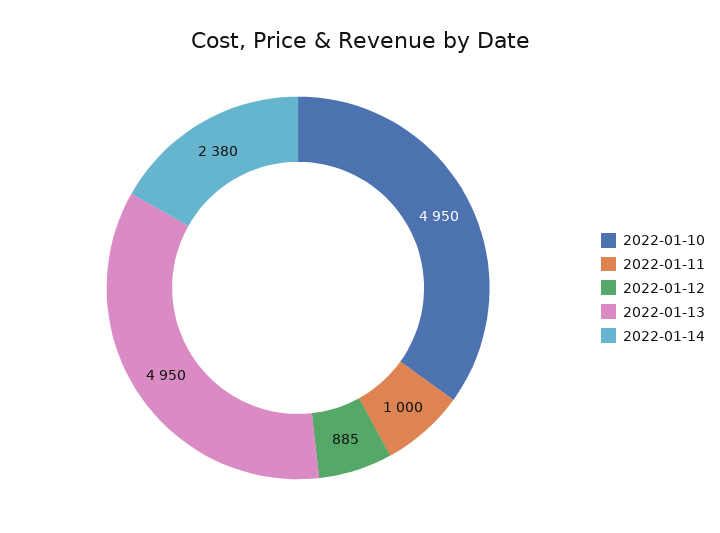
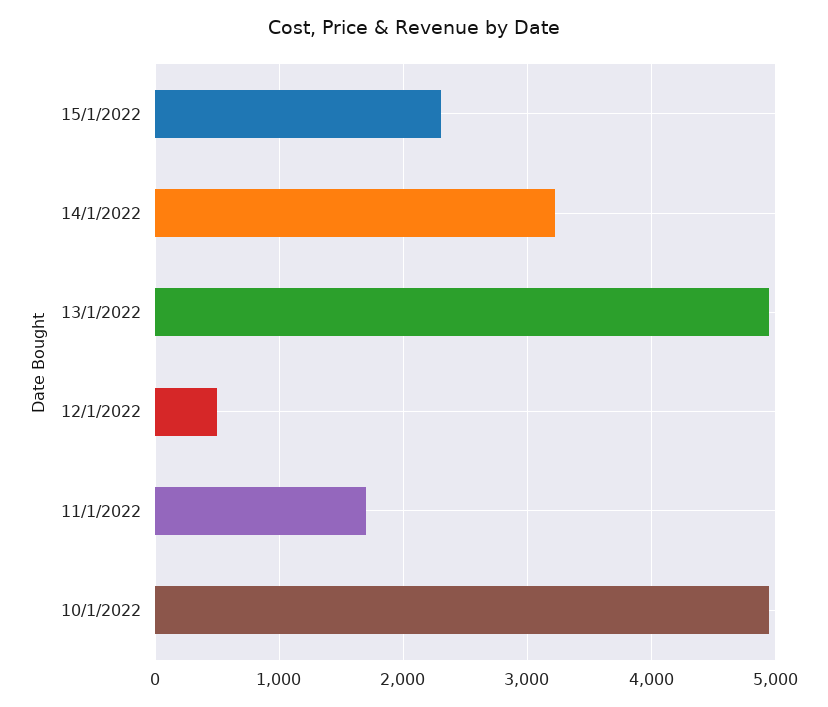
2022-01-11: 1000 -> 1700
2022-01-12: 885 -> 500
2022-01-14: 2380 -> 3200
15/1/2022: none -> 2300

